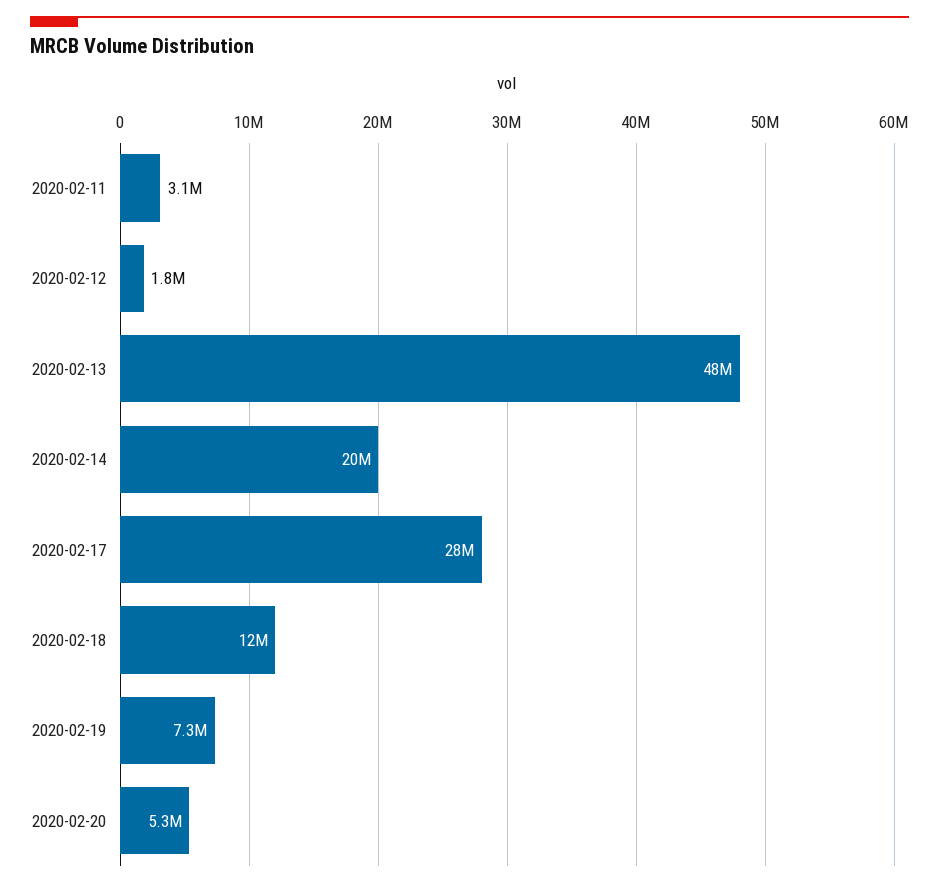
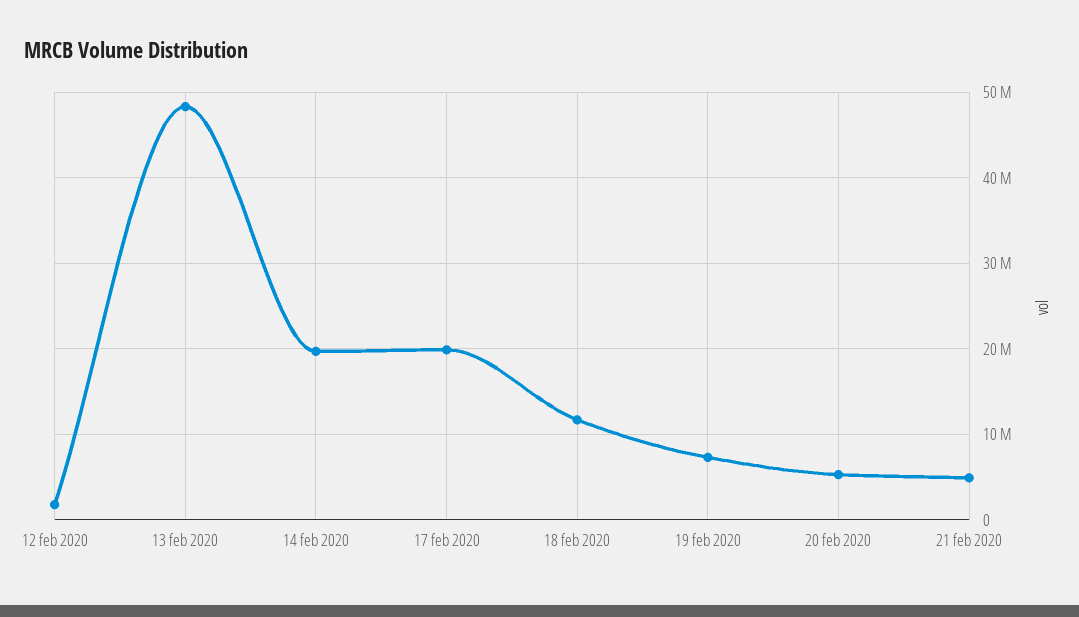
2020-02-11: 3100000 -> none
2020-02-17: 28000000 -> 20000000
21 feb 2020: none -> 5000000

